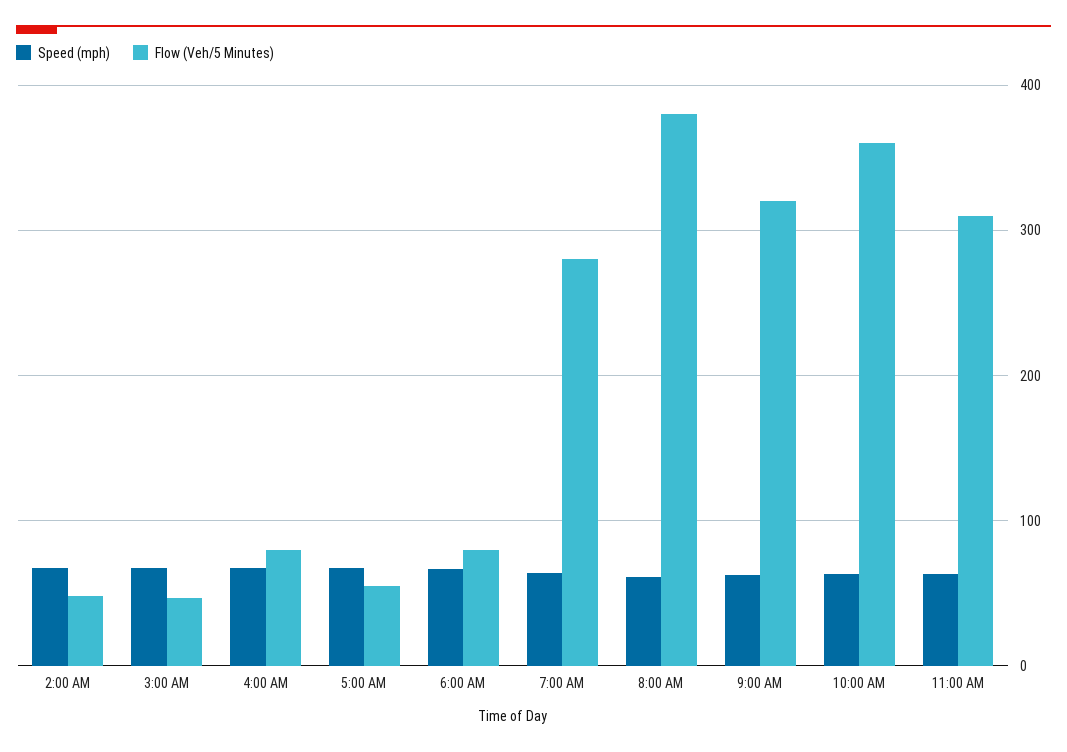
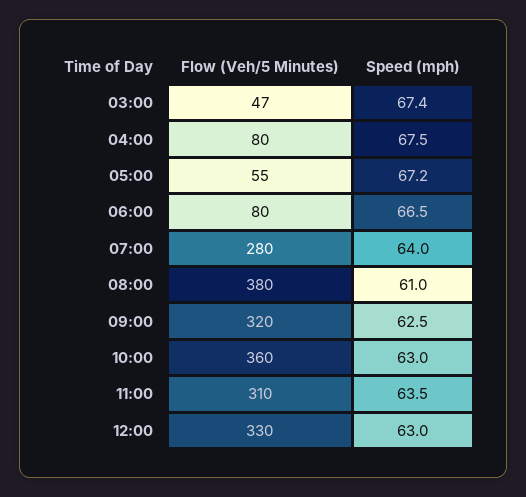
Speed (mph), 2:00 AM: 70 -> none
Flow (Veh/5 Minutes), 2:00 AM: 50 -> none
Flow (Veh/5 Minutes), 12:00: none -> 330
Speed (mph), 12:00: none -> 63

